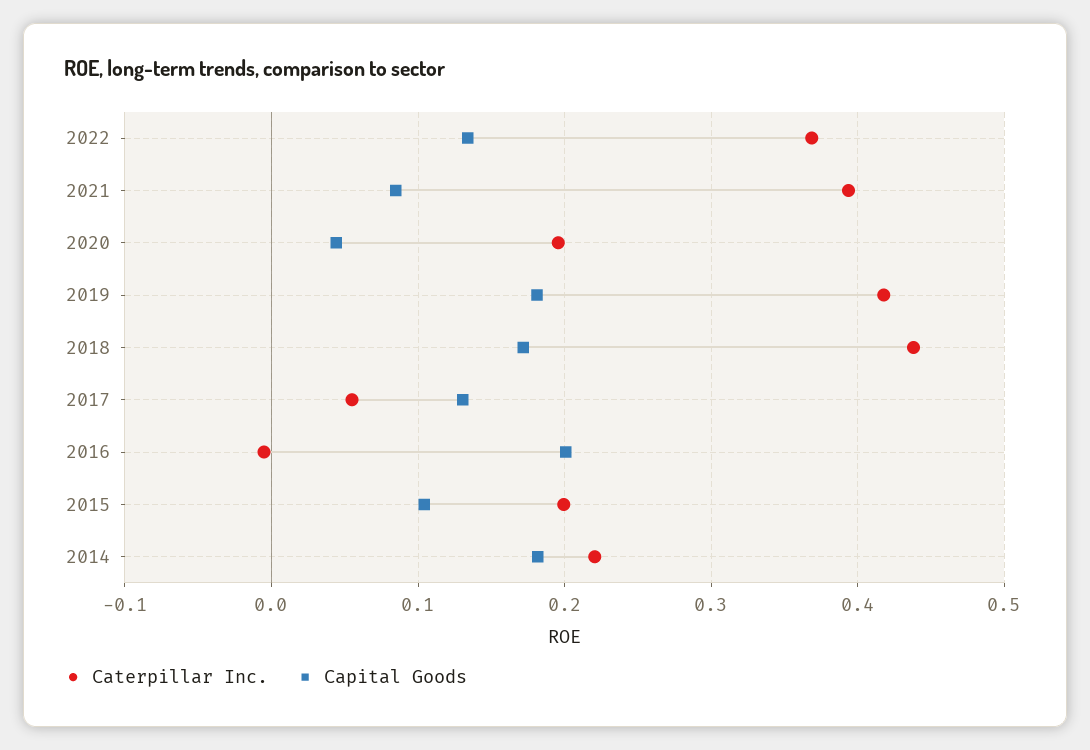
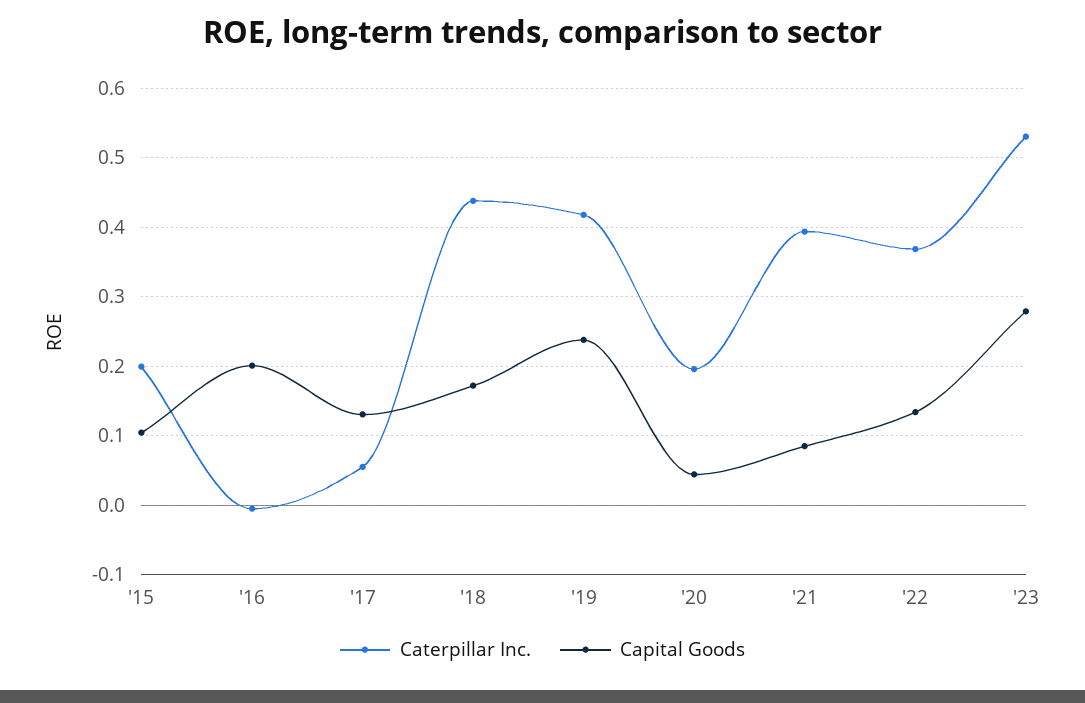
Capital Goods, 2019: 0.18 -> 0.24
Caterpillar Inc., 2014: 0.22 -> none
Capital Goods, 2014: 0.18 -> none
Caterpillar Inc., '23: none -> 0.53
Capital Goods, '23: none -> 0.28

